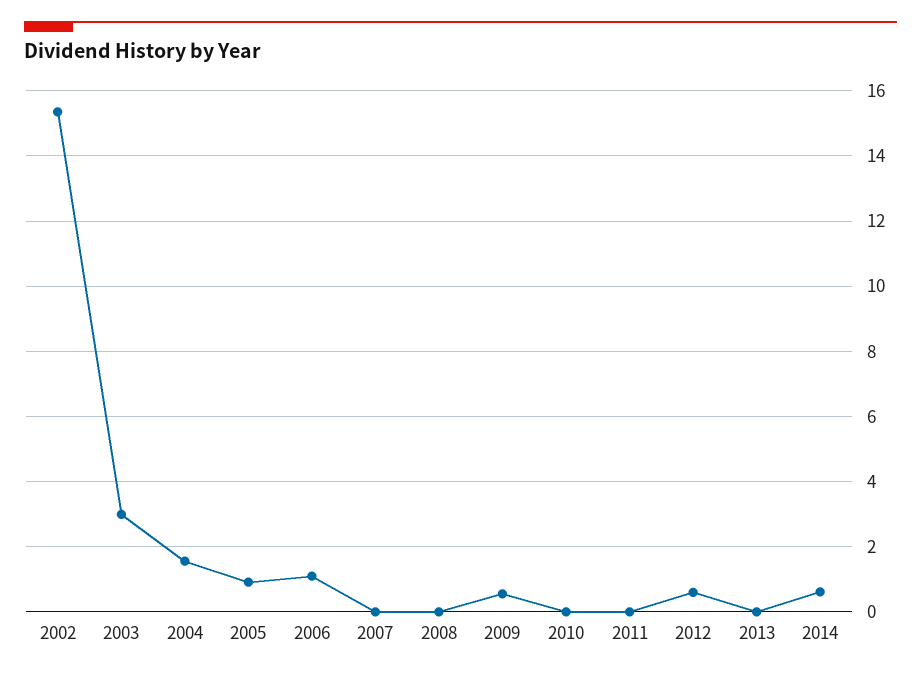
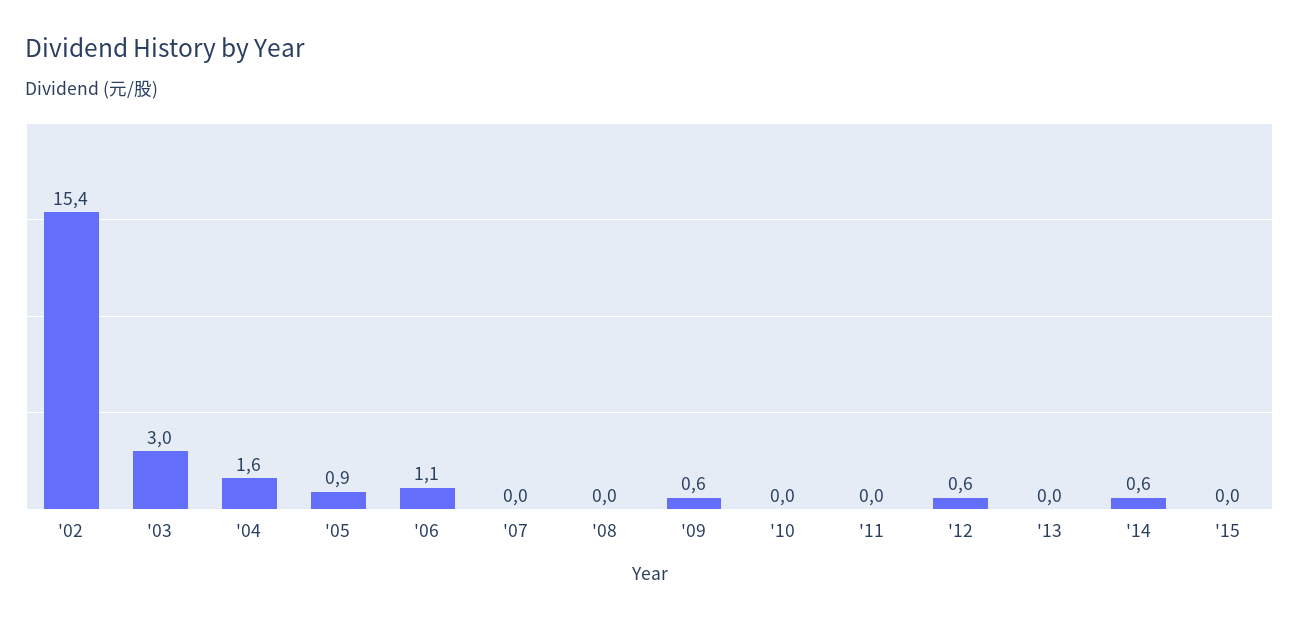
'15: none -> 0

